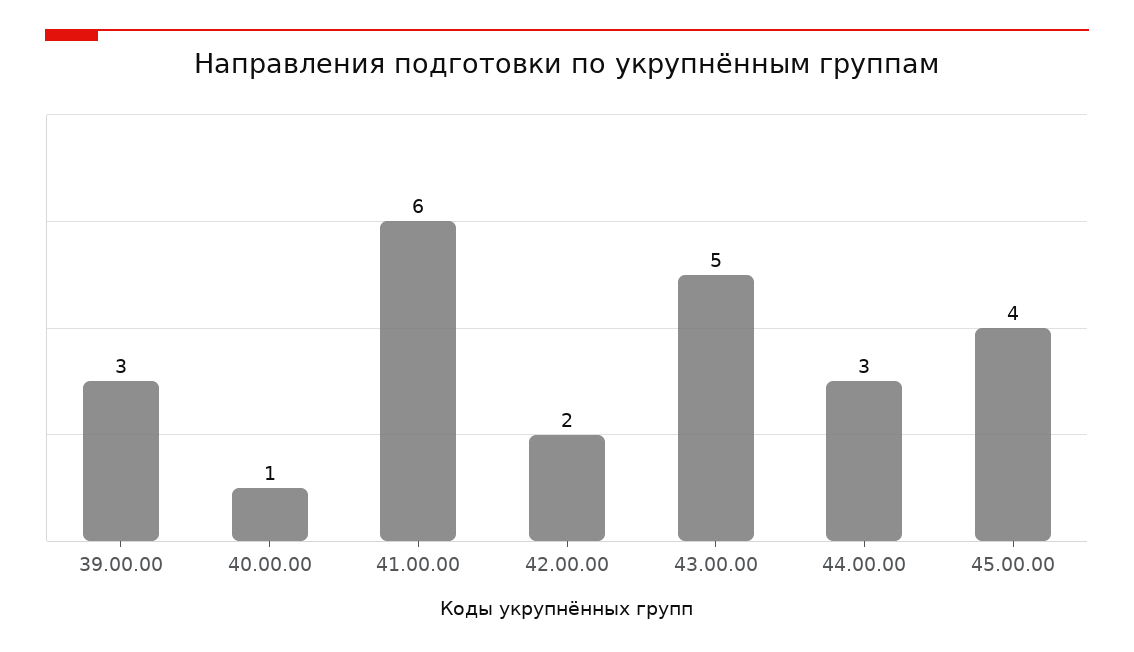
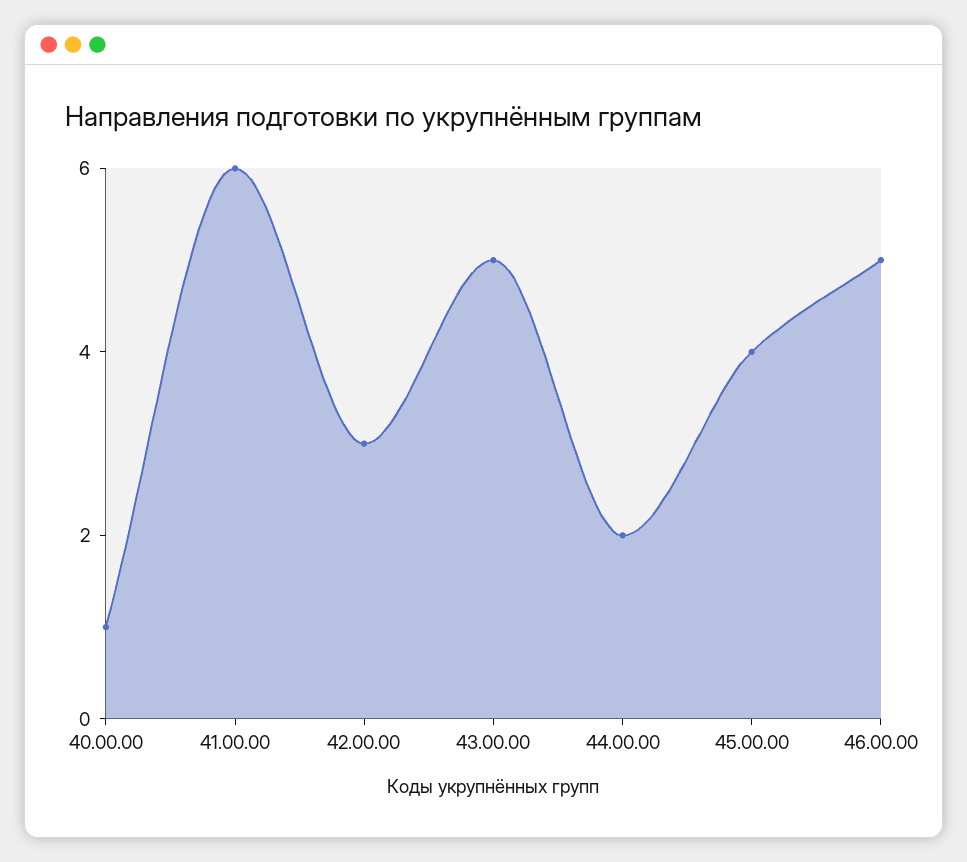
39.00.00: 3 -> none
42.00.00: 2 -> 3
44.00.00: 3 -> 2
46.00.00: none -> 5

